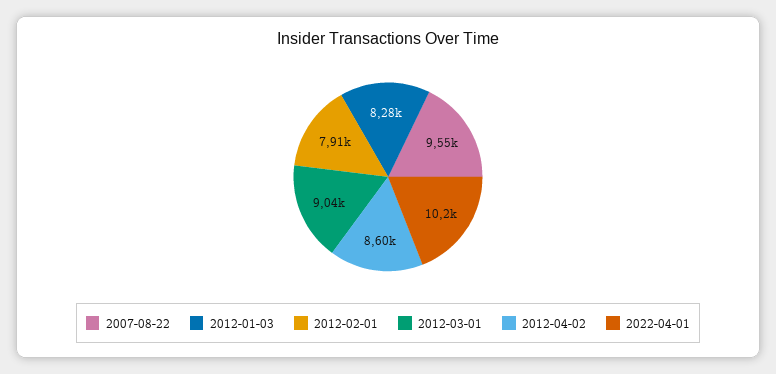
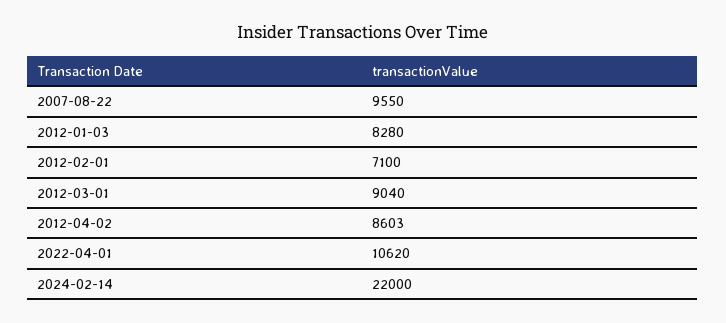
2012-02-01: 7910 -> 7100
2022-04-01: 10200 -> 10620
2024-02-14: none -> 22000

